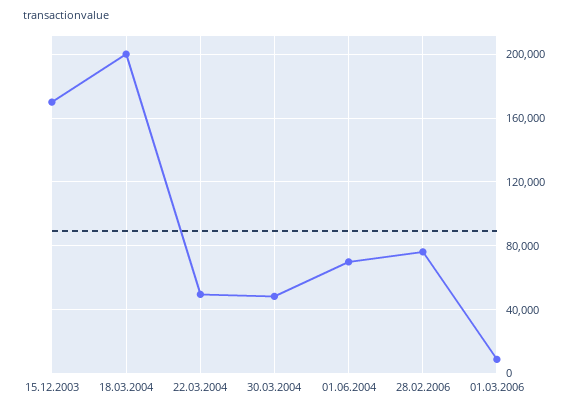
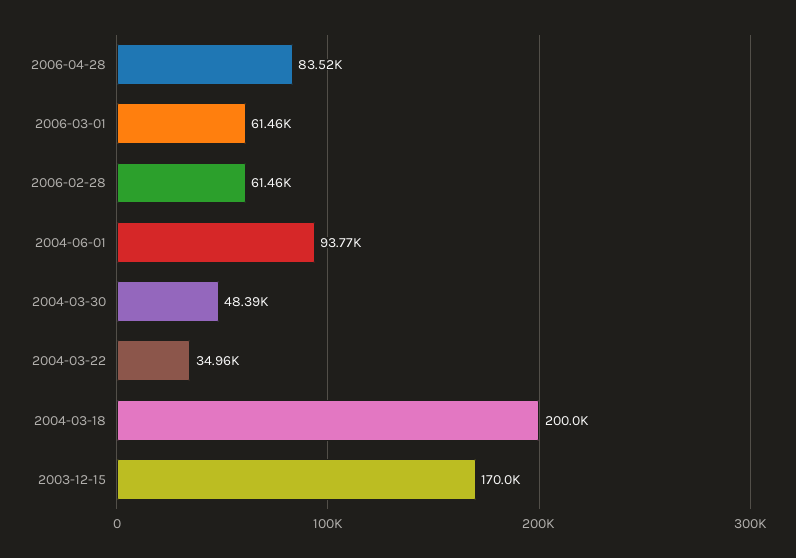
22.03.2004: 50000 -> 34960
01.06.2004: 70000 -> 93770
28.02.2006: 75000 -> 61460
01.03.2006: 10000 -> 61460
2006-04-28: none -> 83520

